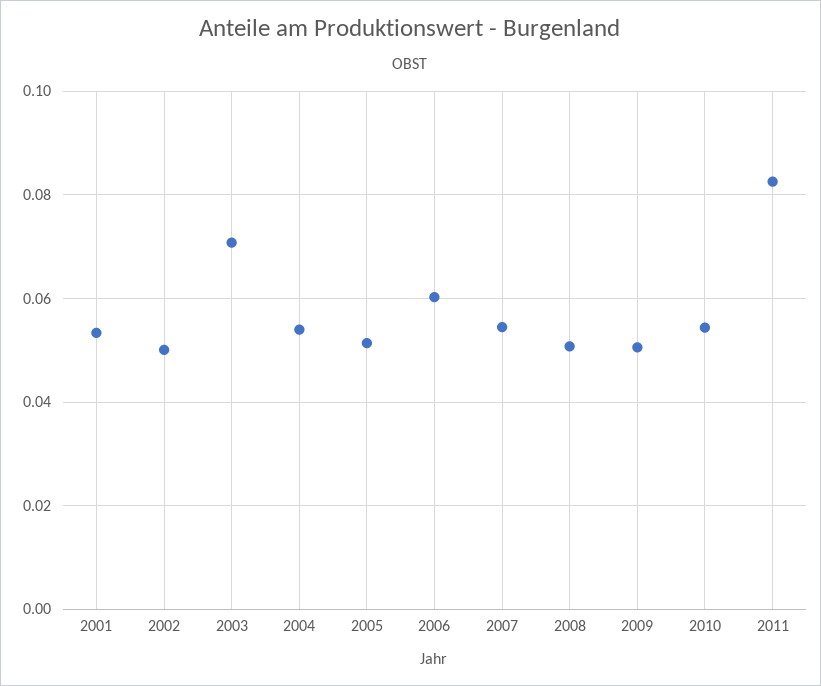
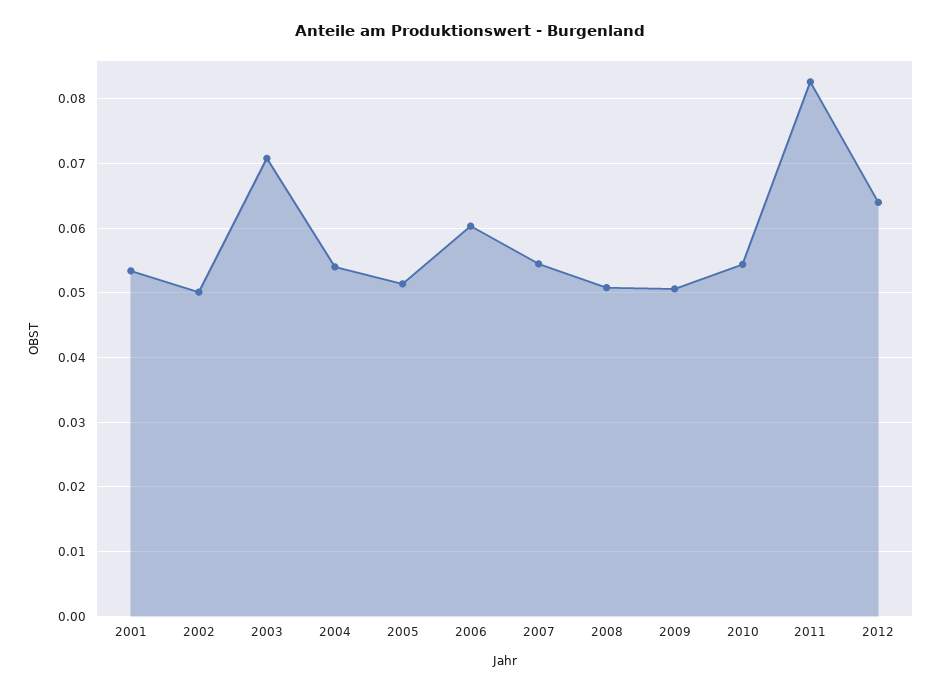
2012: none -> 0.064

